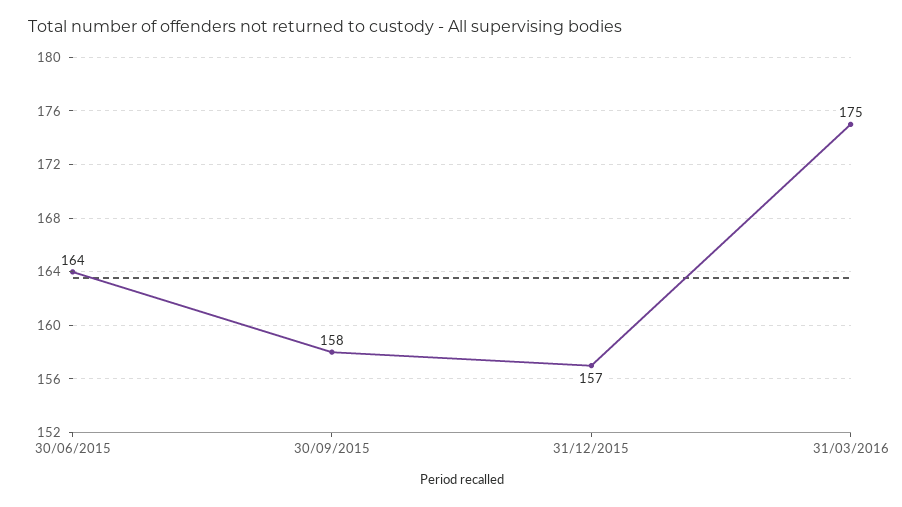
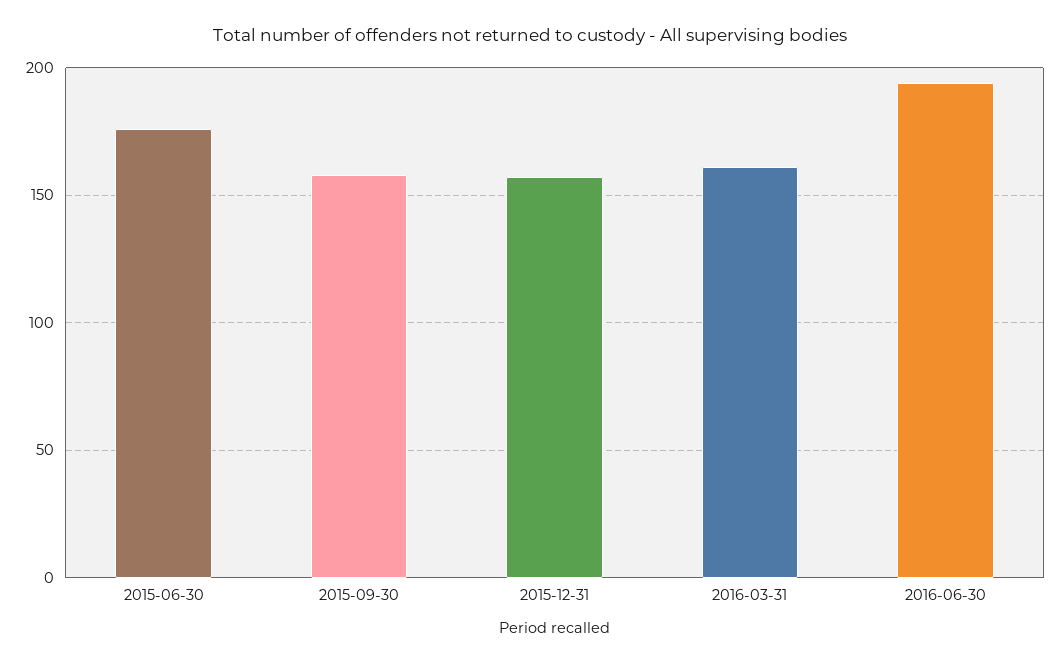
30/06/2015: 164 -> 175
31/03/2016: 175 -> 160
2016-06-30: none -> 195

